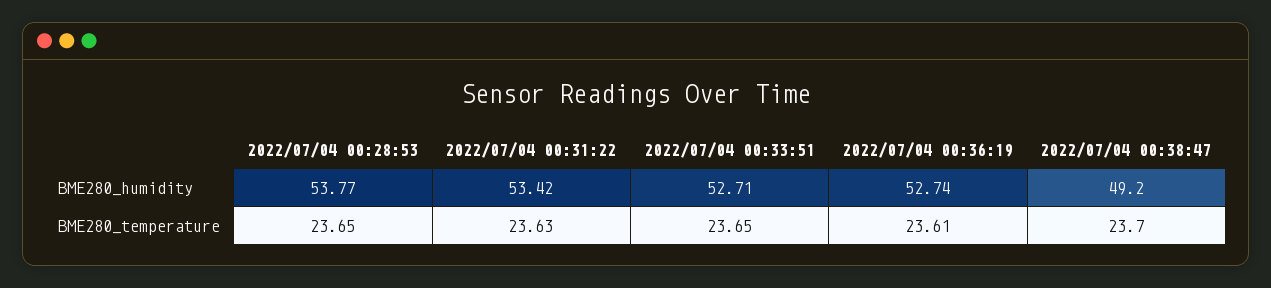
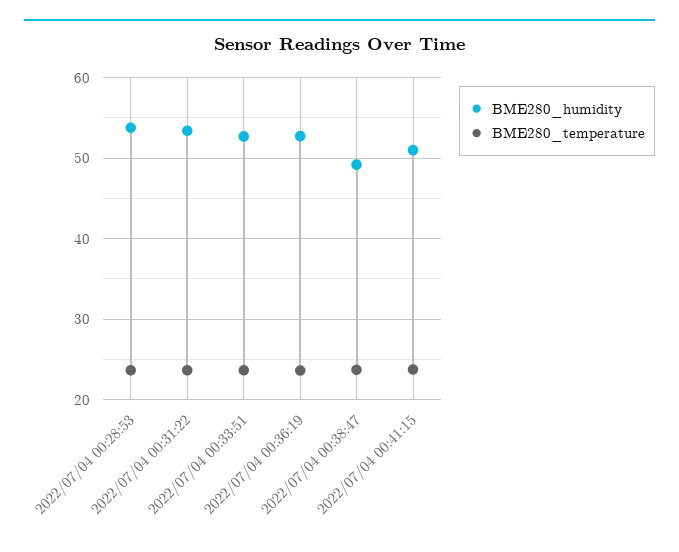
BME280_humidity, 2022/07/04 00:41:15: none -> 51
BME280_temperature, 2022/07/04 00:41:15: none -> 24

